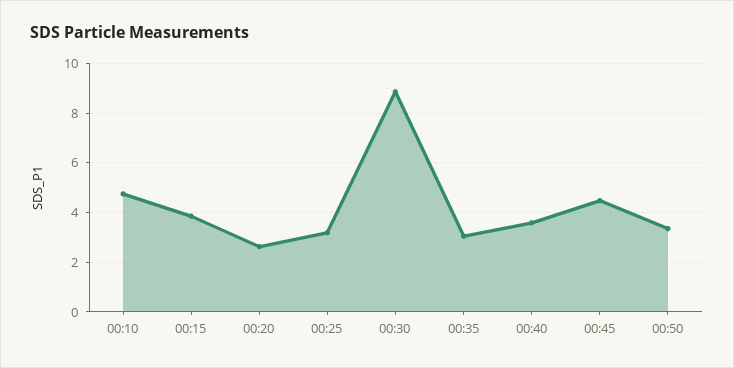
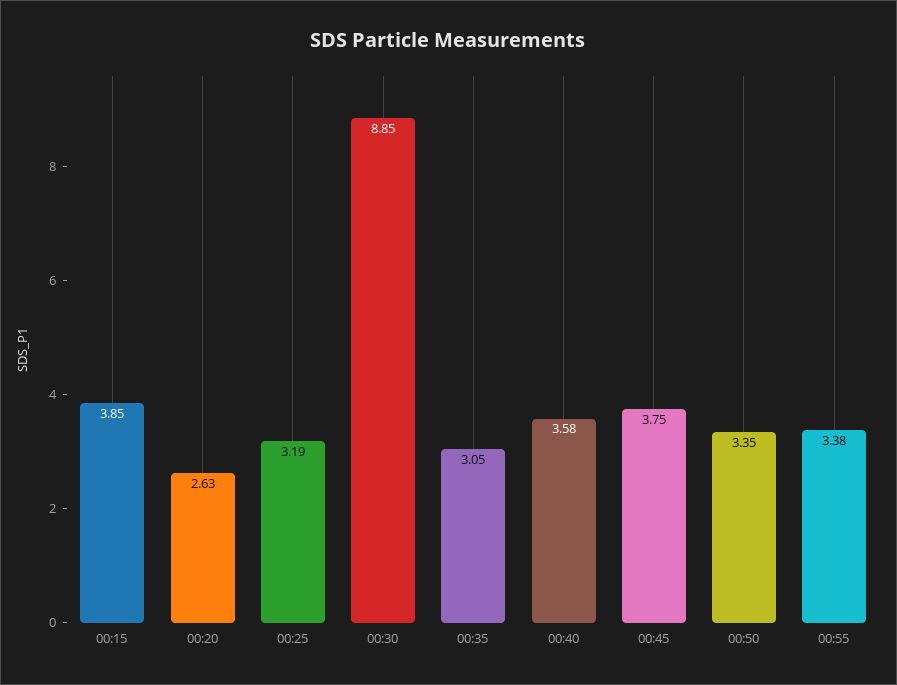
00:10: 4.75 -> none
00:45: 4.5 -> 3.75
00:55: none -> 3.38

